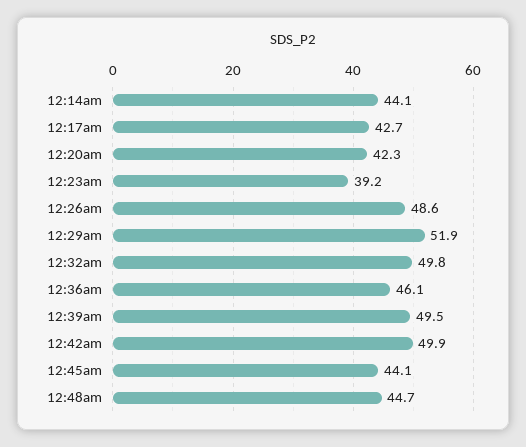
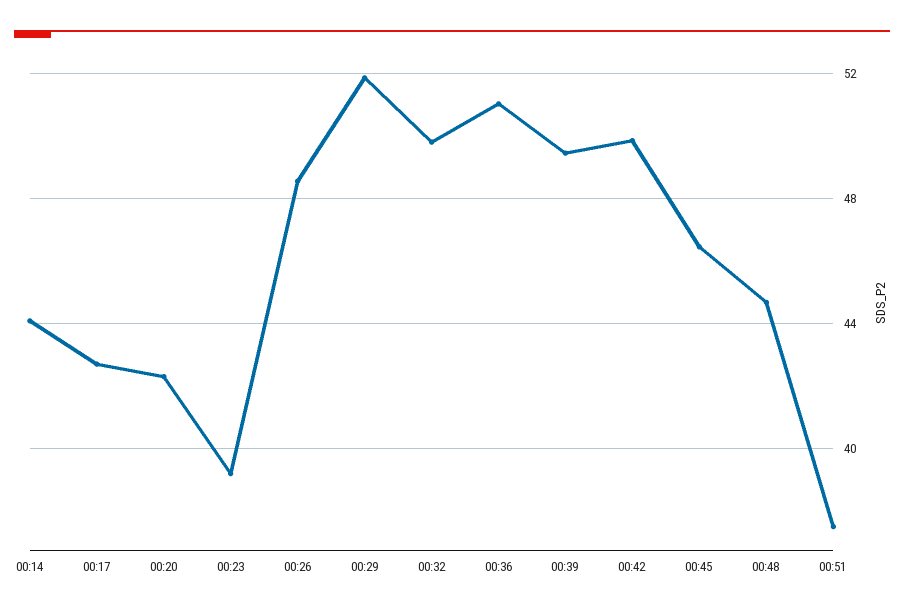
12:36am: 46.1 -> 51
12:45am: 44.1 -> 46.5
00:51: none -> 37.5

